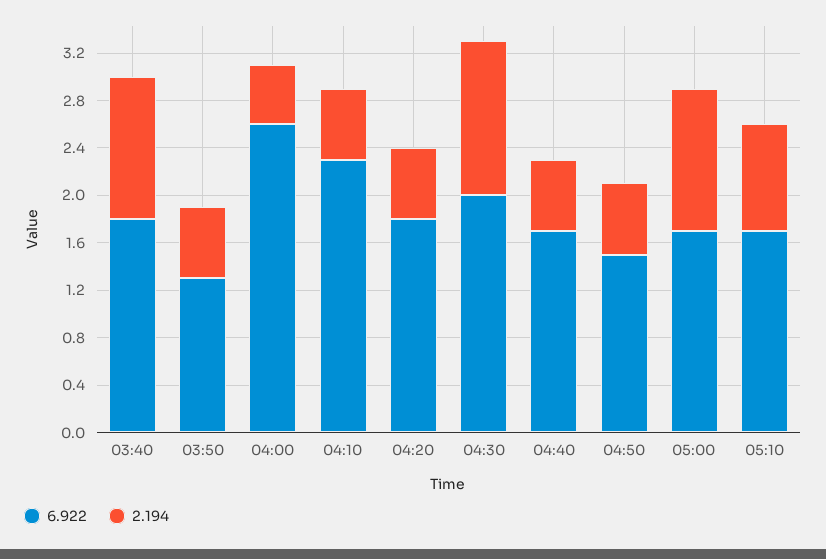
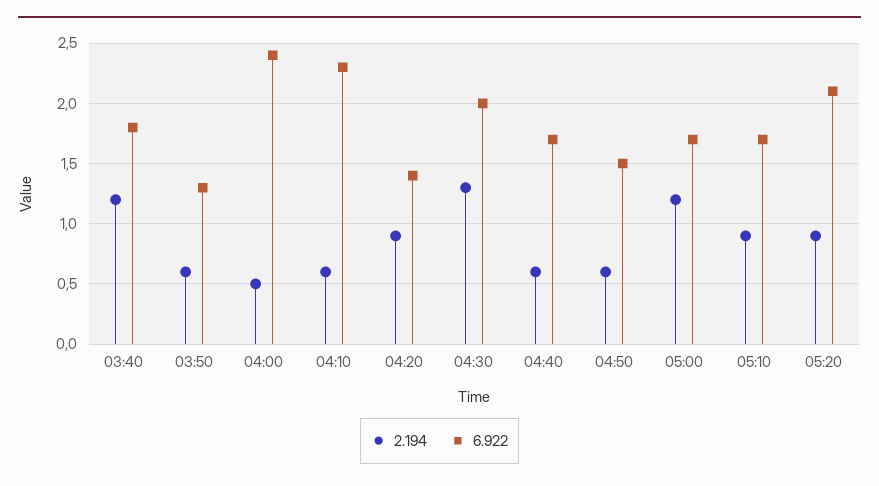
6.922, 04:00: 2.6 -> 2.4
6.922, 04:20: 1.8 -> 1.4
2.194, 04:20: 0.6 -> 0.9
2.194, 05:20: none -> 0.9
6.922, 05:20: none -> 2.1

